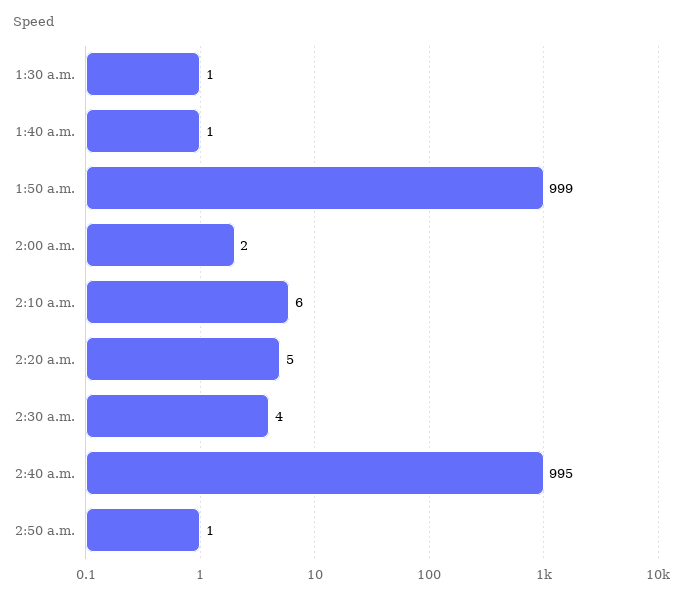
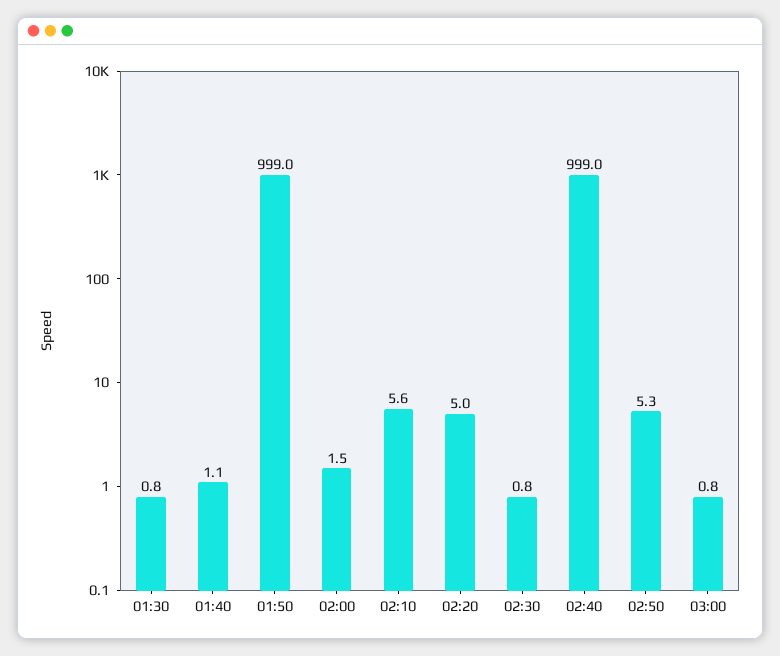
2:30 a.m.: 4 -> 0.8
2:40 a.m.: 995 -> 999
2:50 a.m.: 1 -> 5.3
03:00: none -> 0.8

